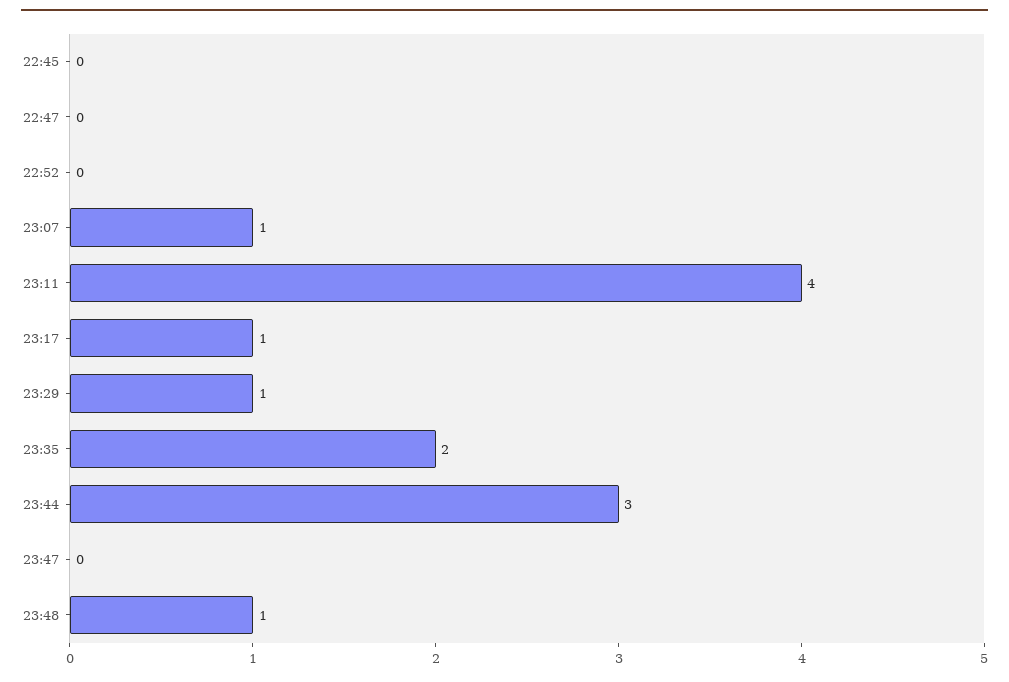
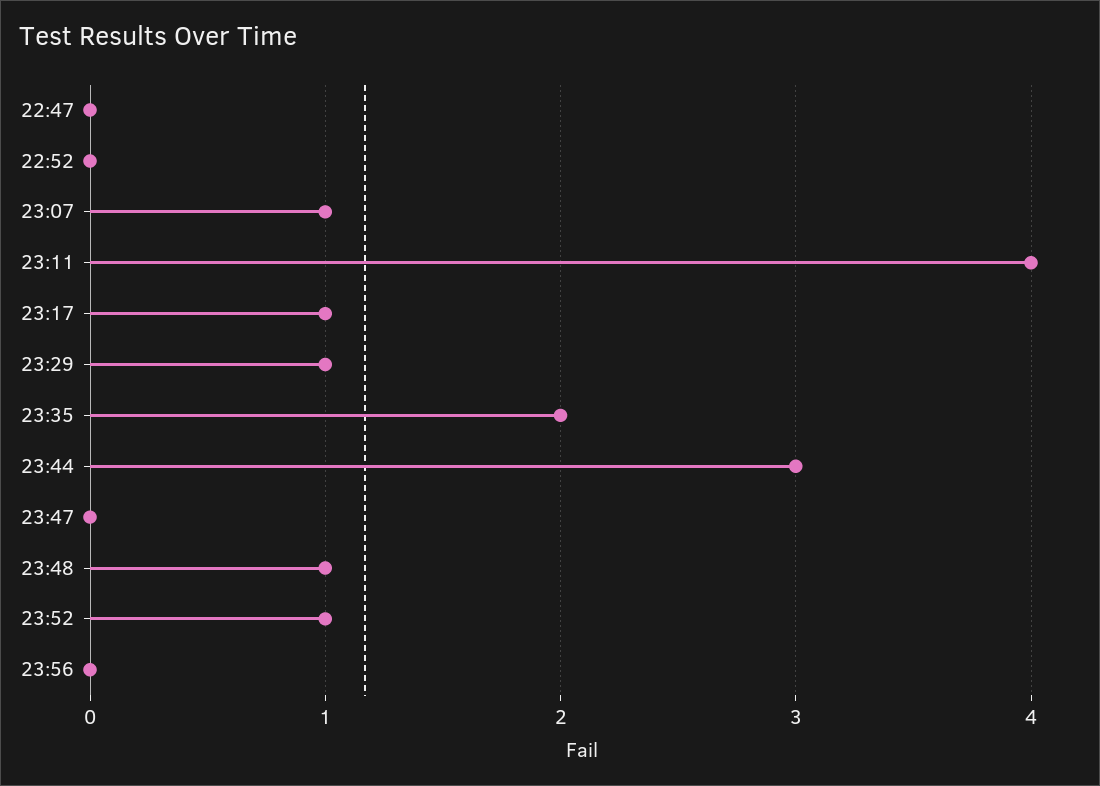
22:45: 0 -> none
23:52: none -> 1
23:56: none -> 0

